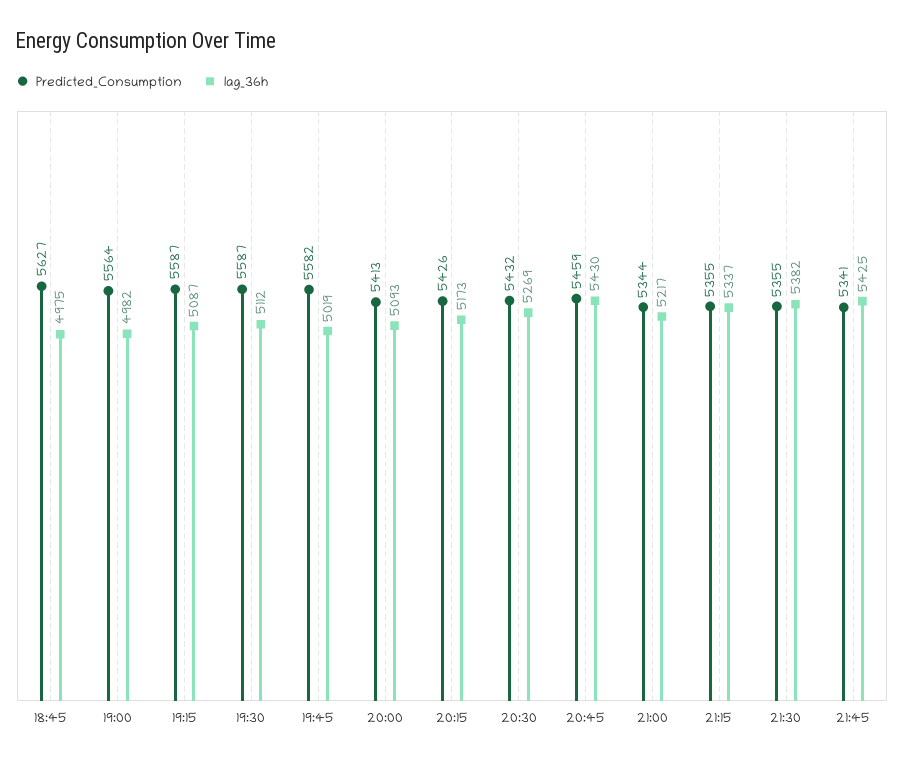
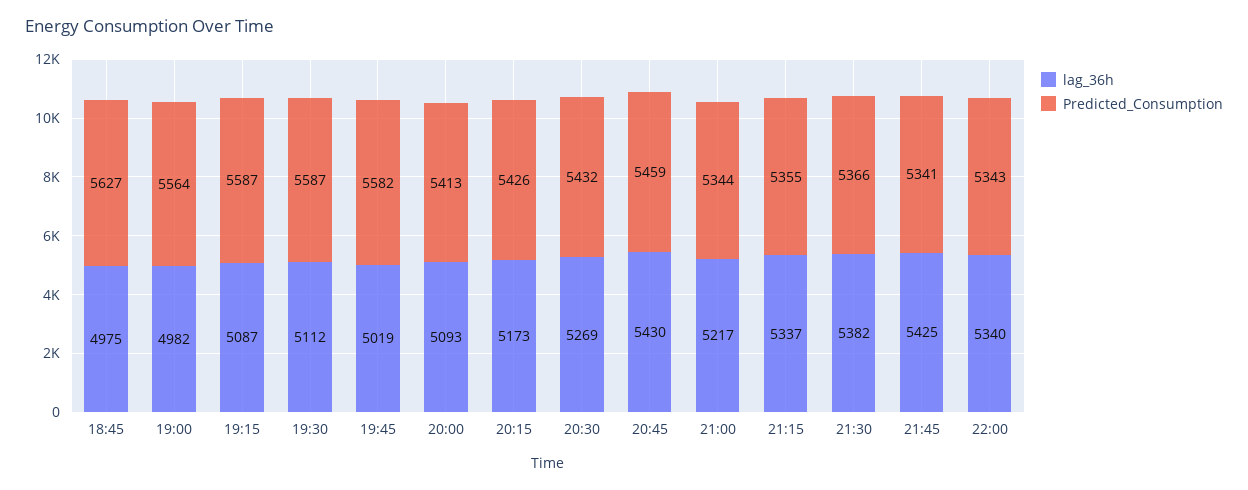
Predicted_Consumption, 21:30: 5355 -> 5366
lag_36h, 22:00: none -> 5340
Predicted_Consumption, 22:00: none -> 5343

